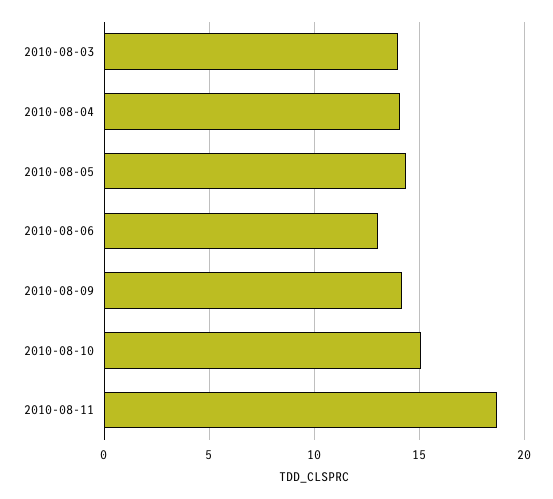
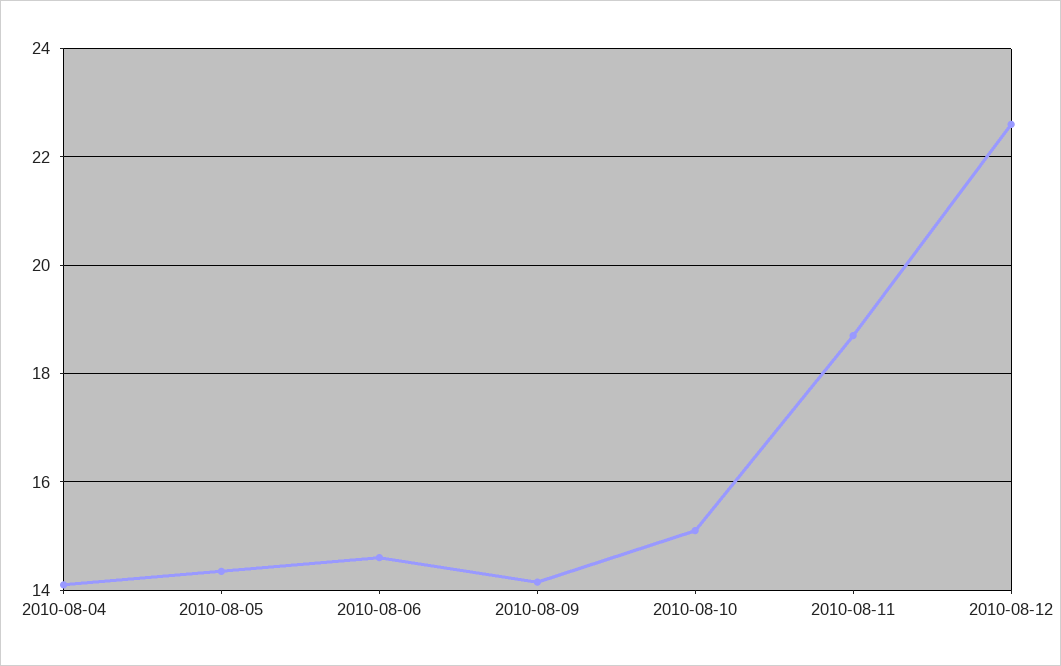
2010-08-03: 14 -> none
2010-08-06: 13 -> 14.6
2010-08-12: none -> 22.6

